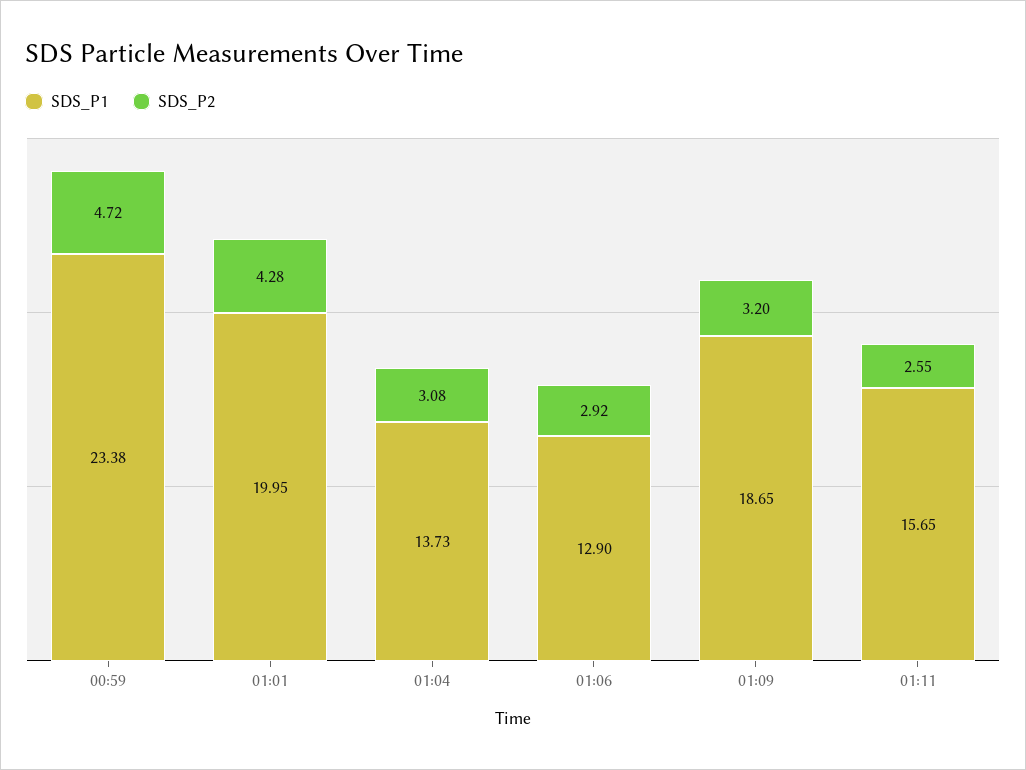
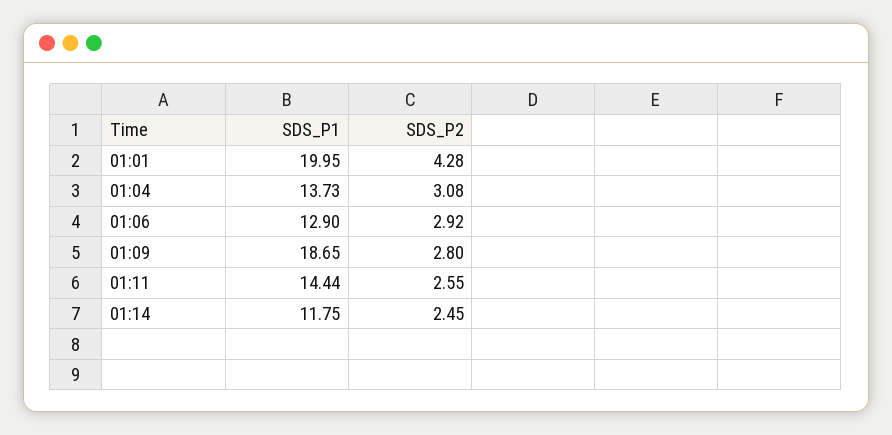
SDS_P1, 00:59: 23.38 -> none
SDS_P2, 00:59: 4.72 -> none
SDS_P2, 01:09: 3.2 -> 2.8
SDS_P1, 01:11: 15.65 -> 14.44
SDS_P1, 01:14: none -> 11.75
SDS_P2, 01:14: none -> 2.45

